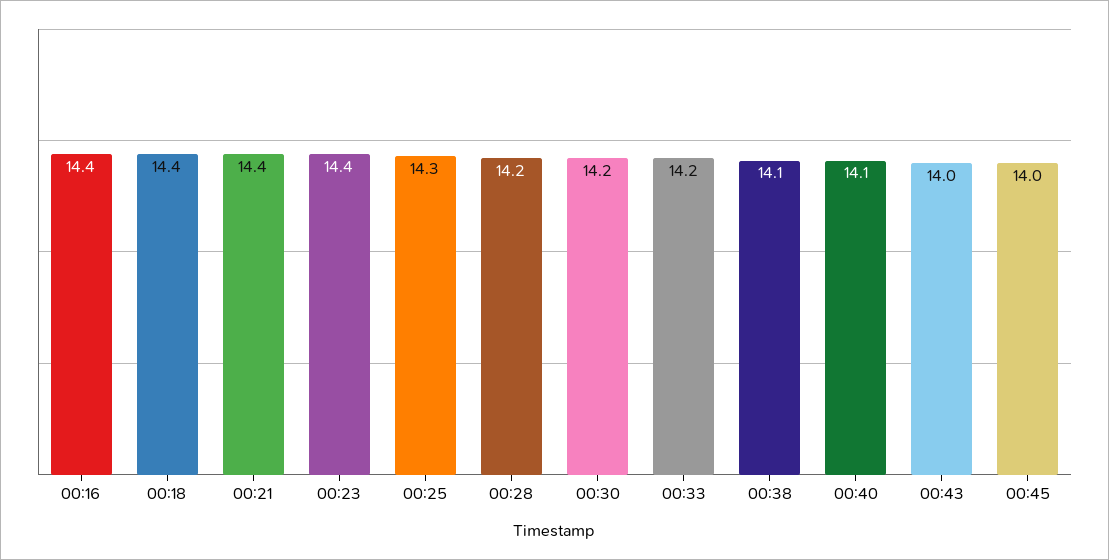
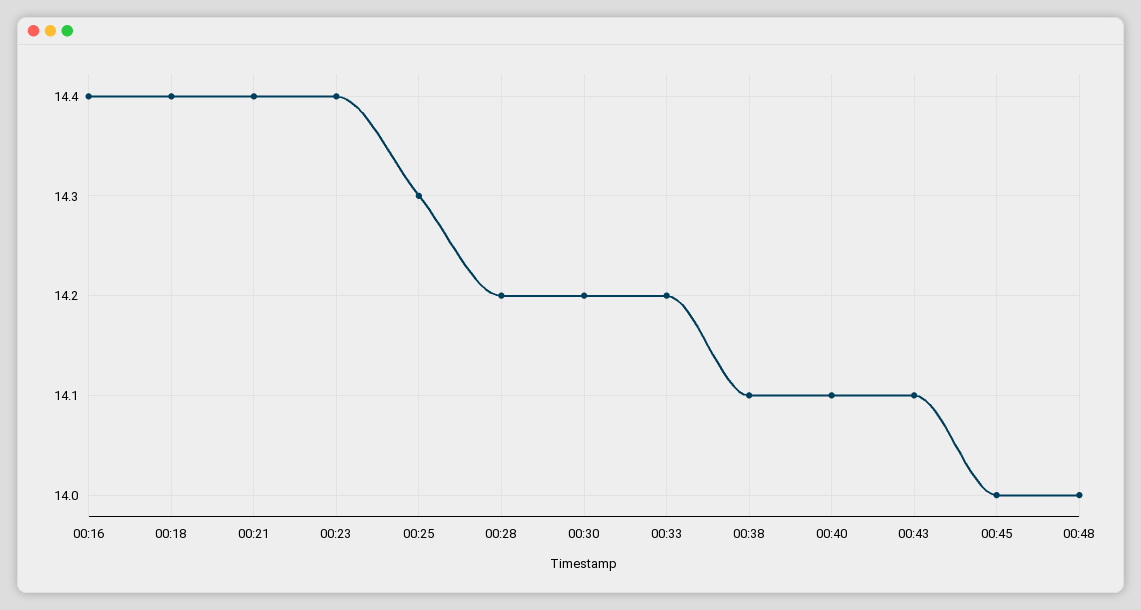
00:43: 14 -> 14.1
00:48: none -> 14

